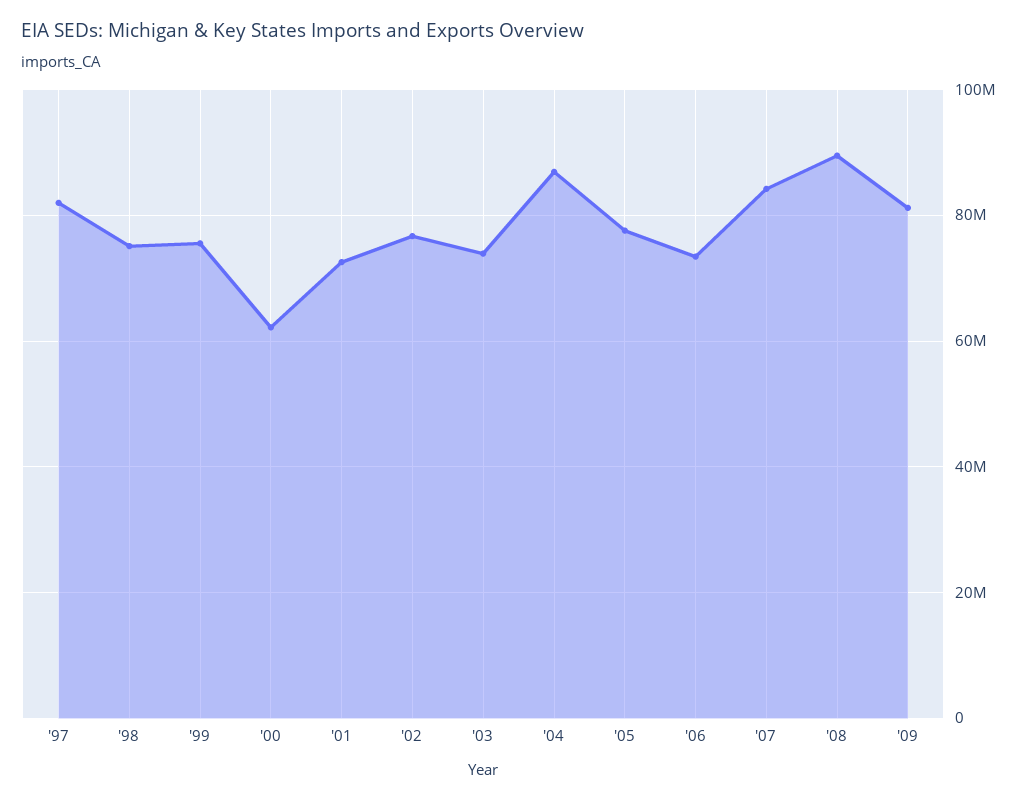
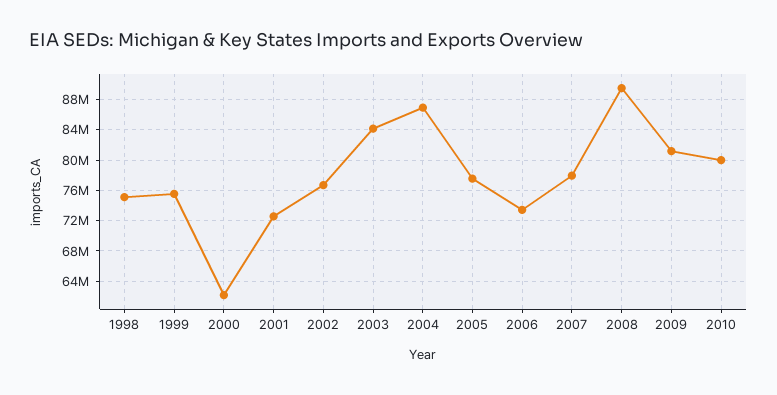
'97: 82000000 -> none
'03: 74000000 -> 84000000
'07: 84000000 -> 78000000
2010: none -> 80000000

